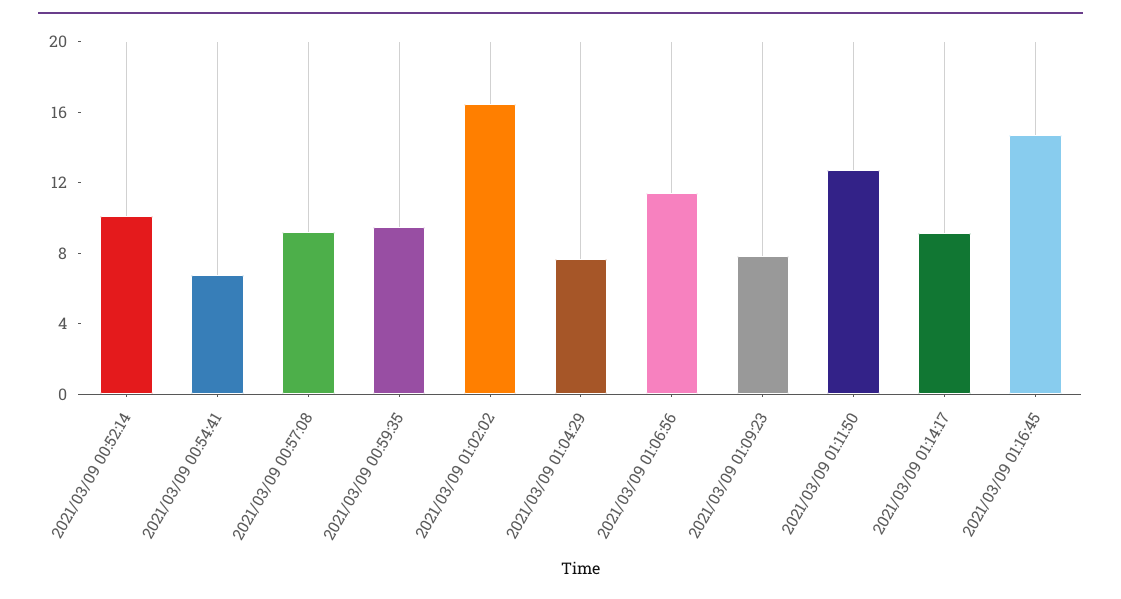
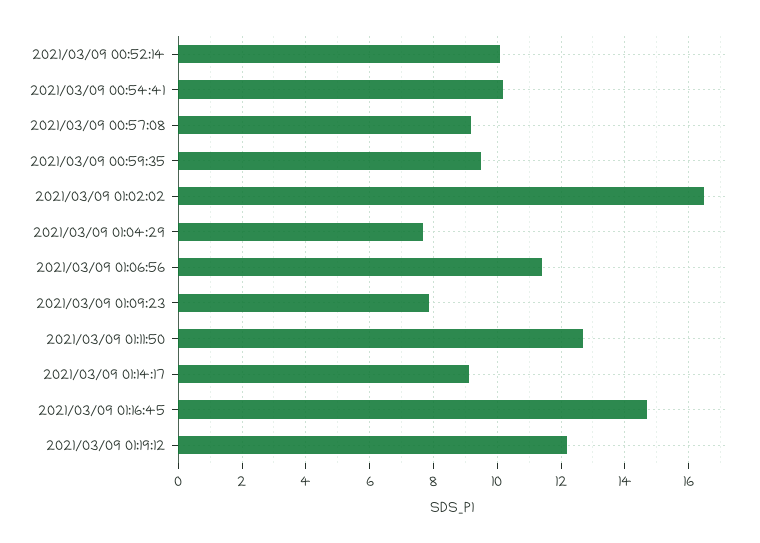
2021/03/09 00:54:41: 7 -> 10.2
2021/03/09 01:19:12: none -> 12.2

